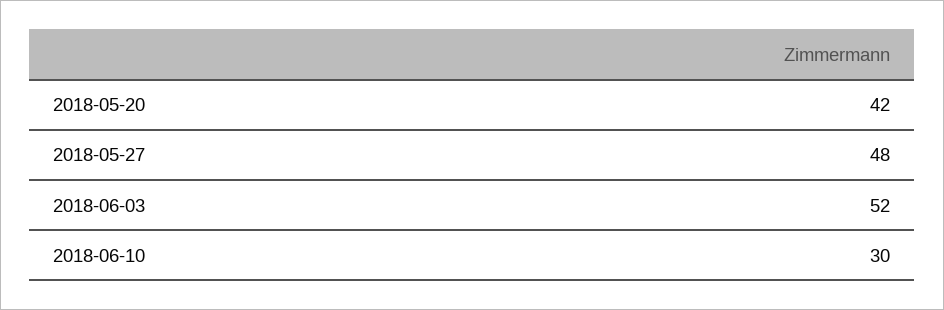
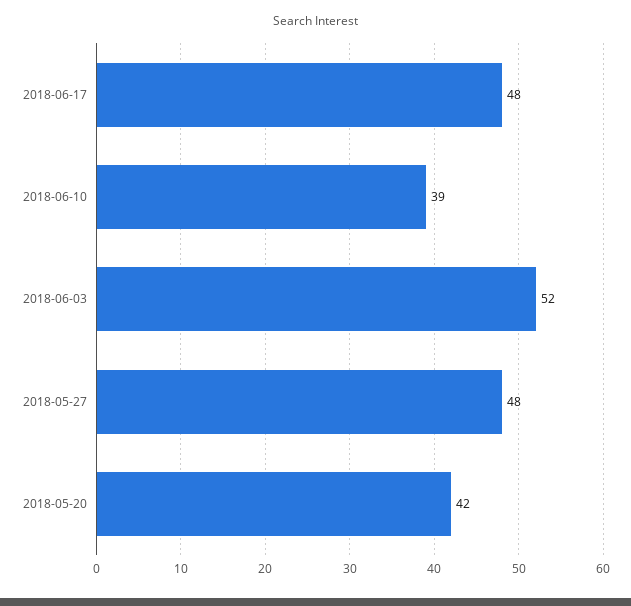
2018-06-10: 30 -> 39
2018-06-17: none -> 48

